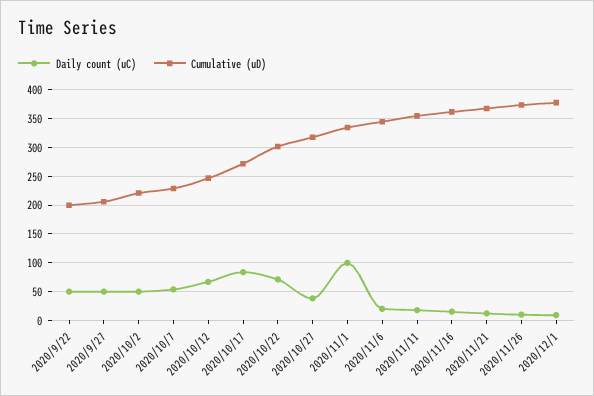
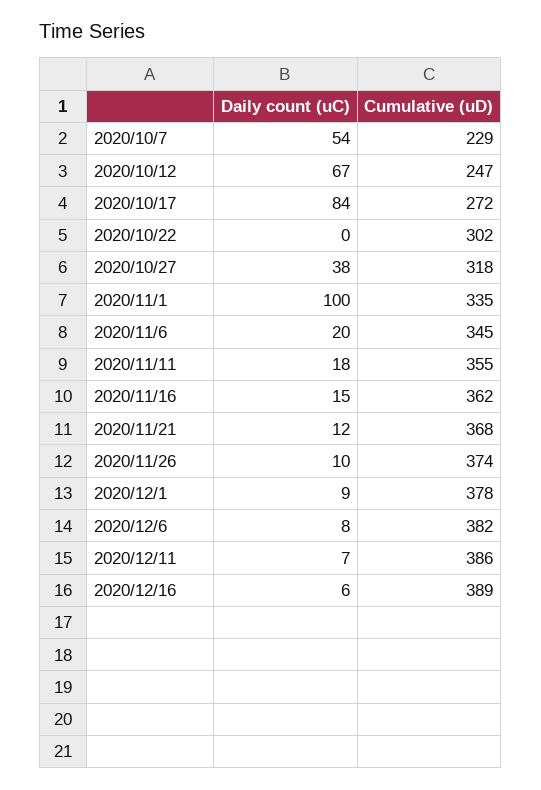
Daily count (uC), 2020/9/22: 50 -> none
Cumulative (uD), 2020/9/22: 200 -> none
Daily count (uC), 2020/9/27: 50 -> none
Cumulative (uD), 2020/9/27: 200 -> none
Daily count (uC), 2020/10/2: 50 -> none
Cumulative (uD), 2020/10/2: 225 -> none
Daily count (uC), 2020/10/22: 75 -> 0
Daily count (uC), 2020/12/6: none -> 8
Cumulative (uD), 2020/12/6: none -> 382
Daily count (uC), 2020/12/11: none -> 7
Cumulative (uD), 2020/12/11: none -> 386
Daily count (uC), 2020/12/16: none -> 6
Cumulative (uD), 2020/12/16: none -> 389

